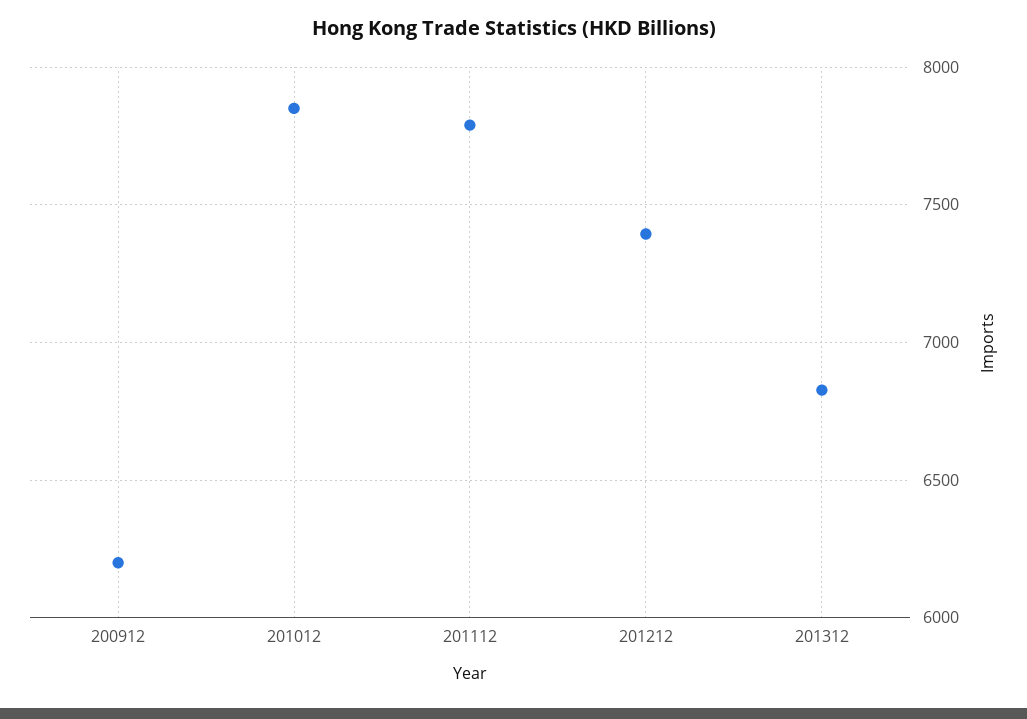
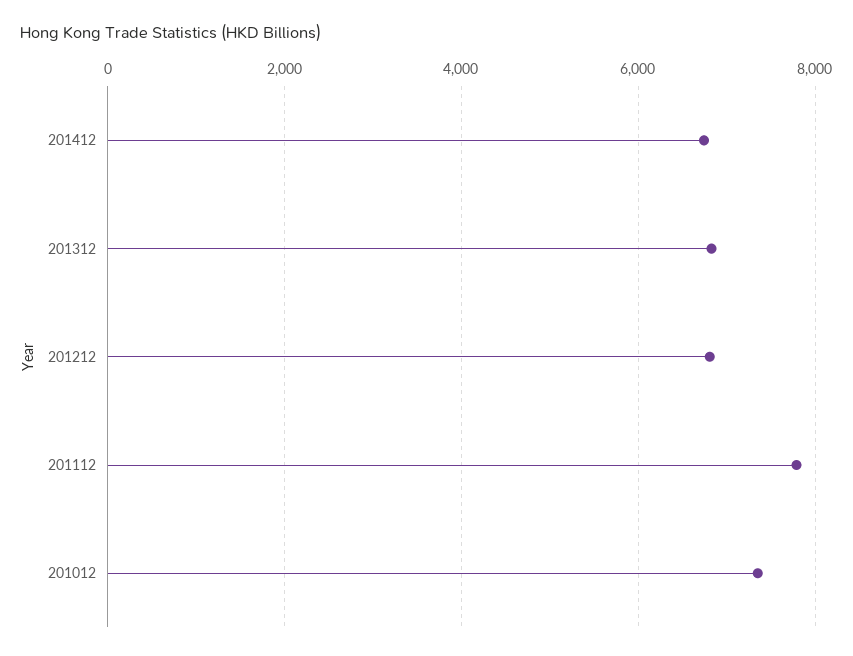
200912: 6200 -> none
201012: 7850 -> 7400
201212: 7400 -> 6800
201412: none -> 6800

